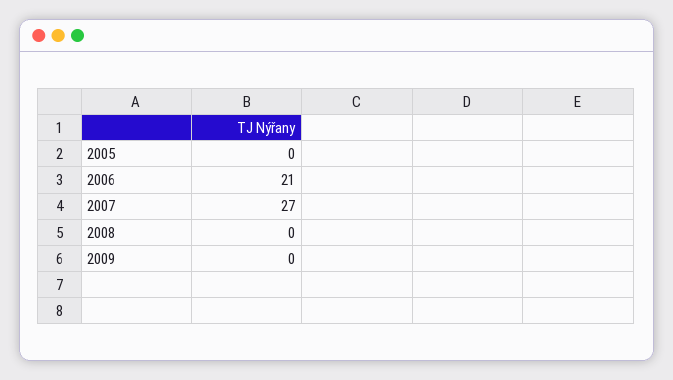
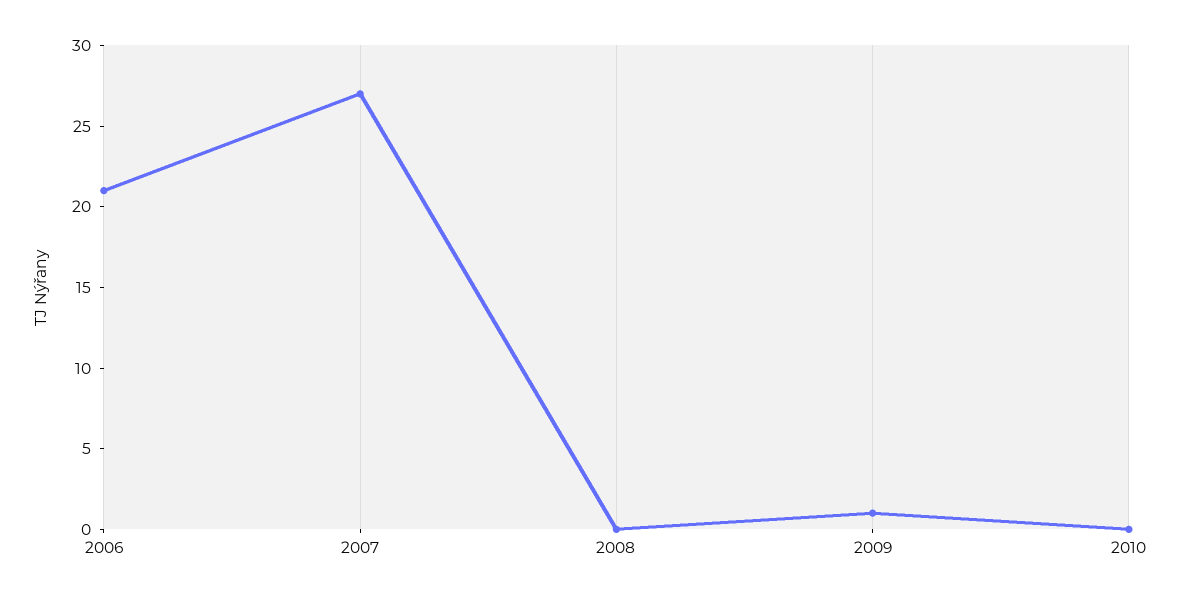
2005: 0 -> none
2009: 0 -> 1
2010: none -> 0

